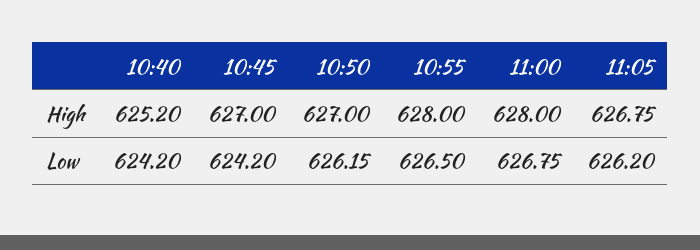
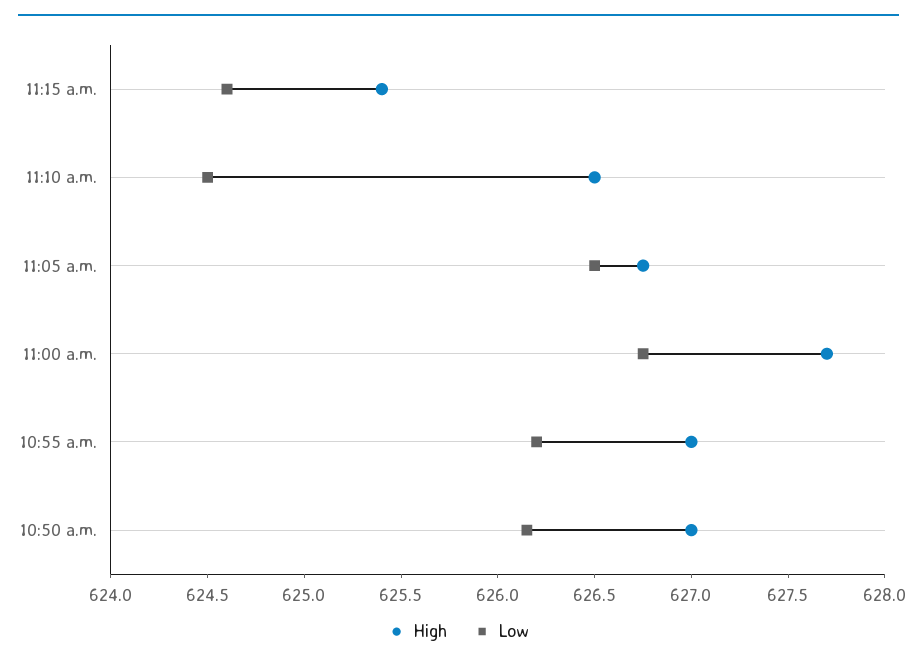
High, 10:40: 625.2 -> none
High, 10:45: 627 -> none
High, 10:55: 628 -> 627
High, 11:00: 628 -> 627.7
Low, 10:40: 624.2 -> none
Low, 10:45: 624.2 -> none
Low, 10:55: 626.5 -> 626.2
Low, 11:05: 626.2 -> 626.5
High, 11:15 a.m.: none -> 625.4
Low, 11:15 a.m.: none -> 624.6
High, 11:10 a.m.: none -> 626.5
Low, 11:10 a.m.: none -> 624.5

